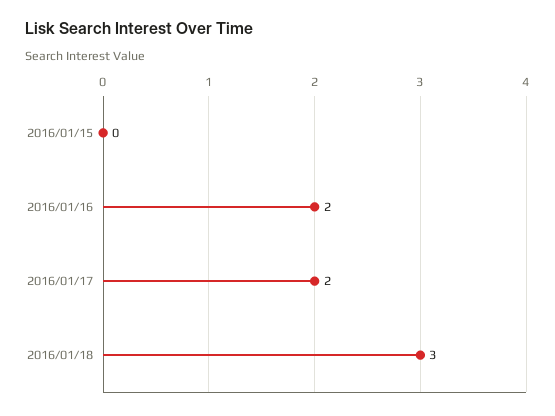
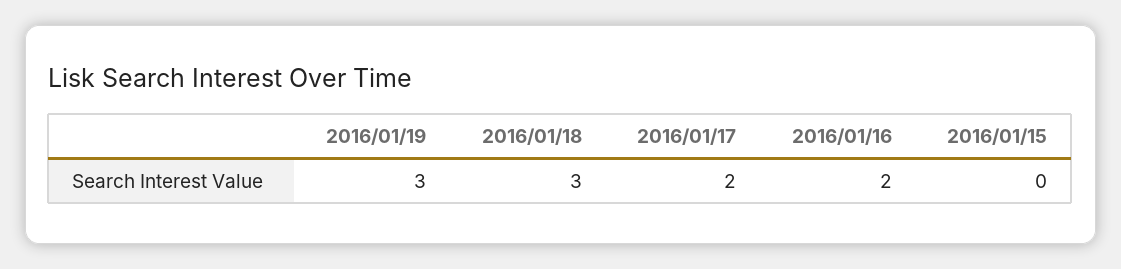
2016/01/19: none -> 3

